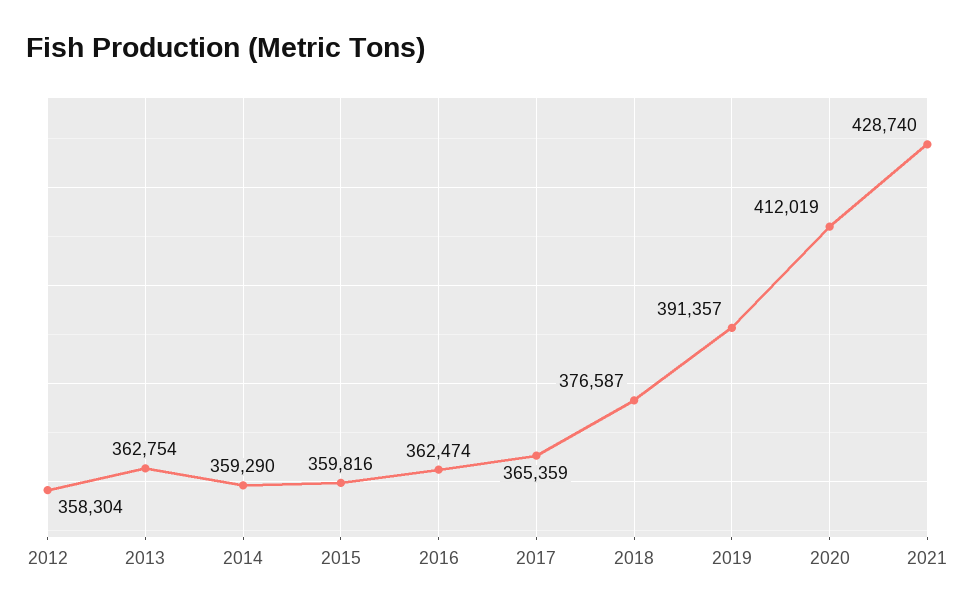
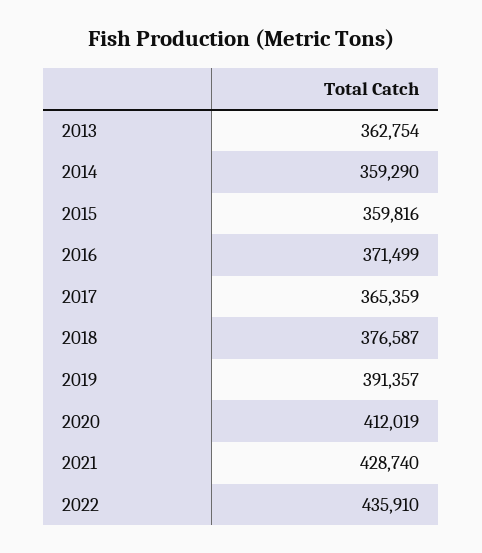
2012: 358304 -> none
2016: 362474 -> 371499
2022: none -> 435910

